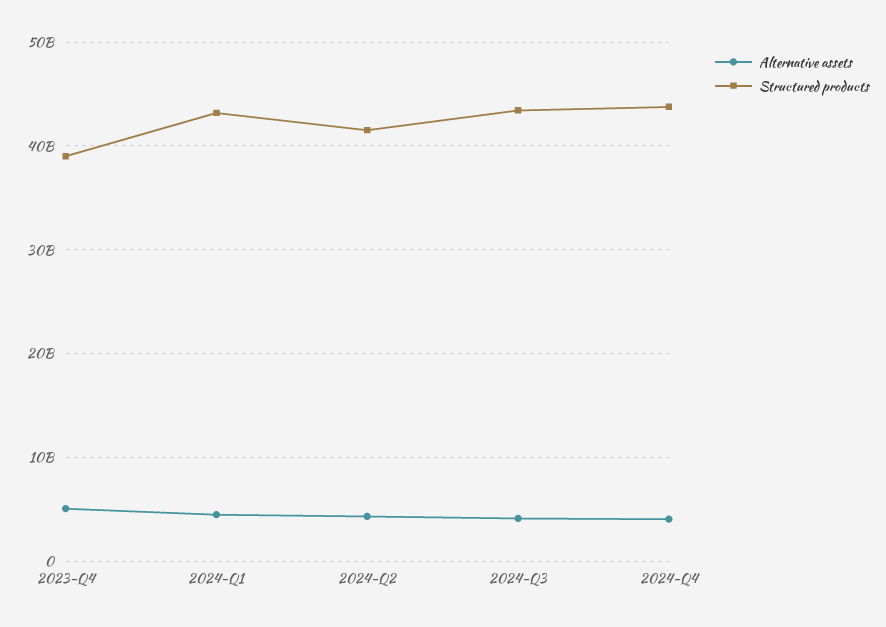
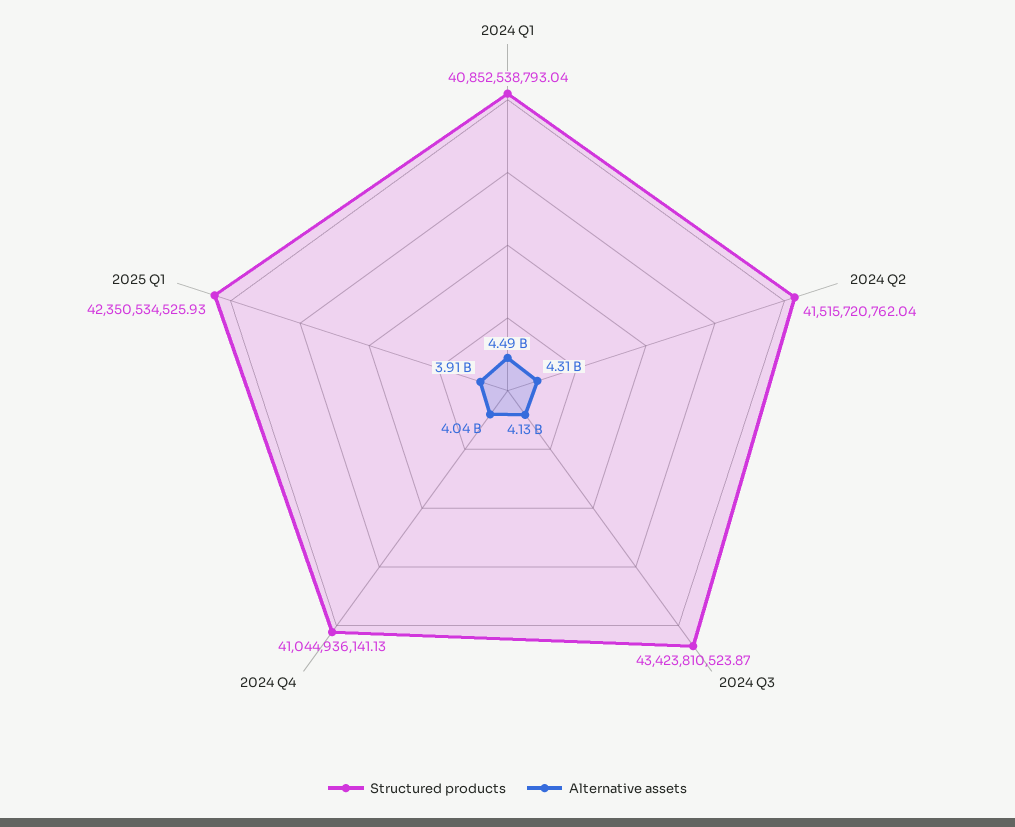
Alternative assets, 2023-Q4: 5000000000 -> none
Structured products, 2023-Q4: 39000000000 -> none
Structured products, 2024-Q1: 43000000000 -> 40852538793.04
Structured products, 2024-Q4: 44000000000 -> 41044936141.13
Structured products, 2025 Q1: none -> 42350534525.93
Alternative assets, 2025 Q1: none -> 3910000000

